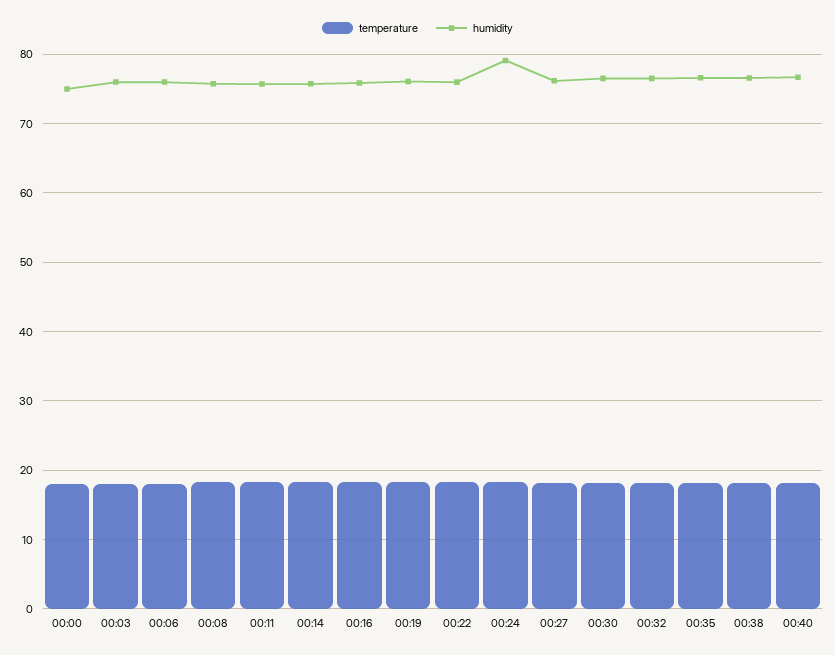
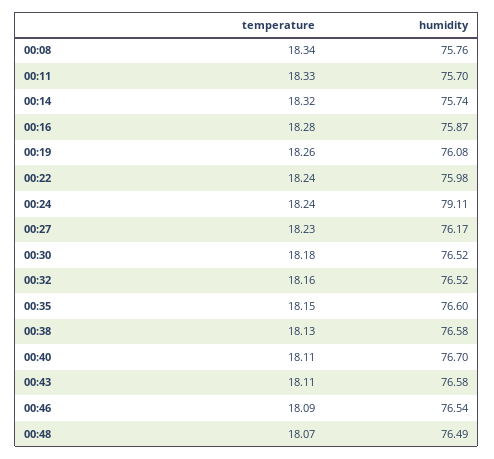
temperature, 00:00: 18 -> none
humidity, 00:00: 75 -> none
temperature, 00:03: 18 -> none
humidity, 00:03: 76 -> none
temperature, 00:06: 18 -> none
humidity, 00:06: 76 -> none
temperature, 00:43: none -> 18.11
humidity, 00:43: none -> 76.58
temperature, 00:46: none -> 18.09
humidity, 00:46: none -> 76.54
temperature, 00:48: none -> 18.07
humidity, 00:48: none -> 76.49

